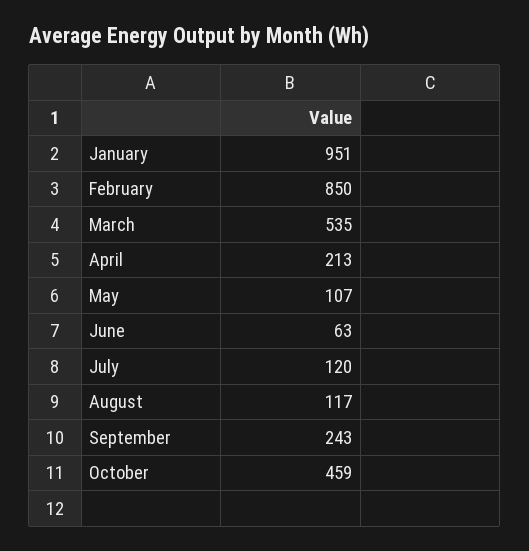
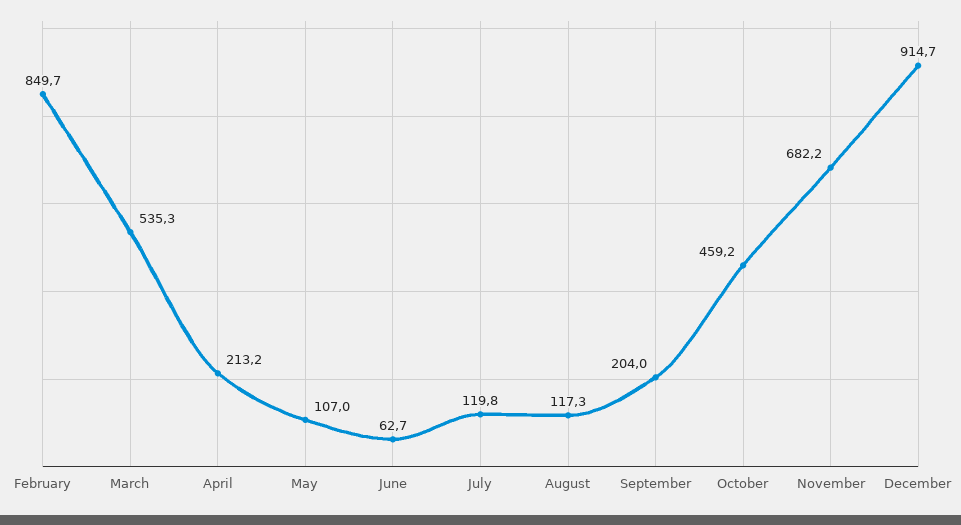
January: 951 -> none
September: 243 -> 204
November: none -> 682.2
December: none -> 914.7

